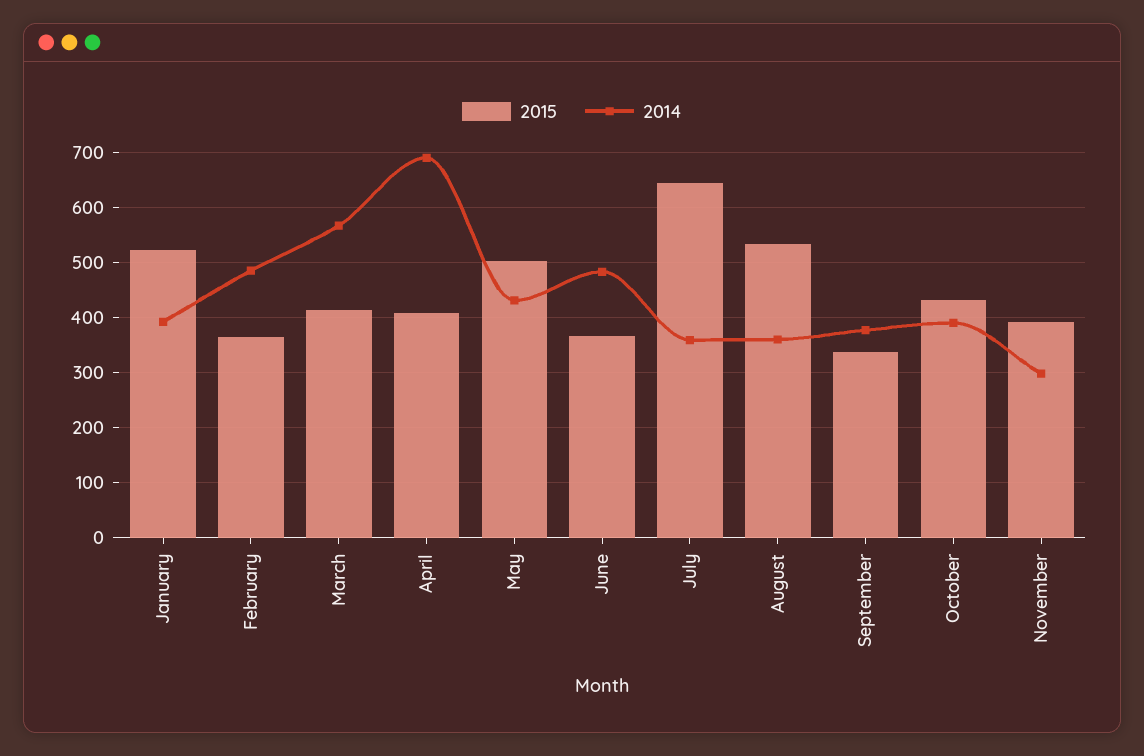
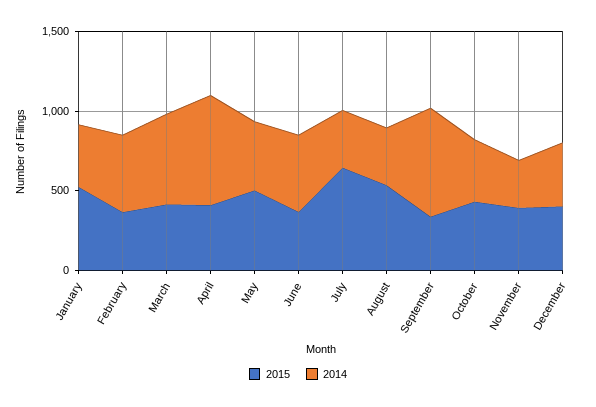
2014, September: 380 -> 700
2015, December: none -> 400
2014, December: none -> 400

